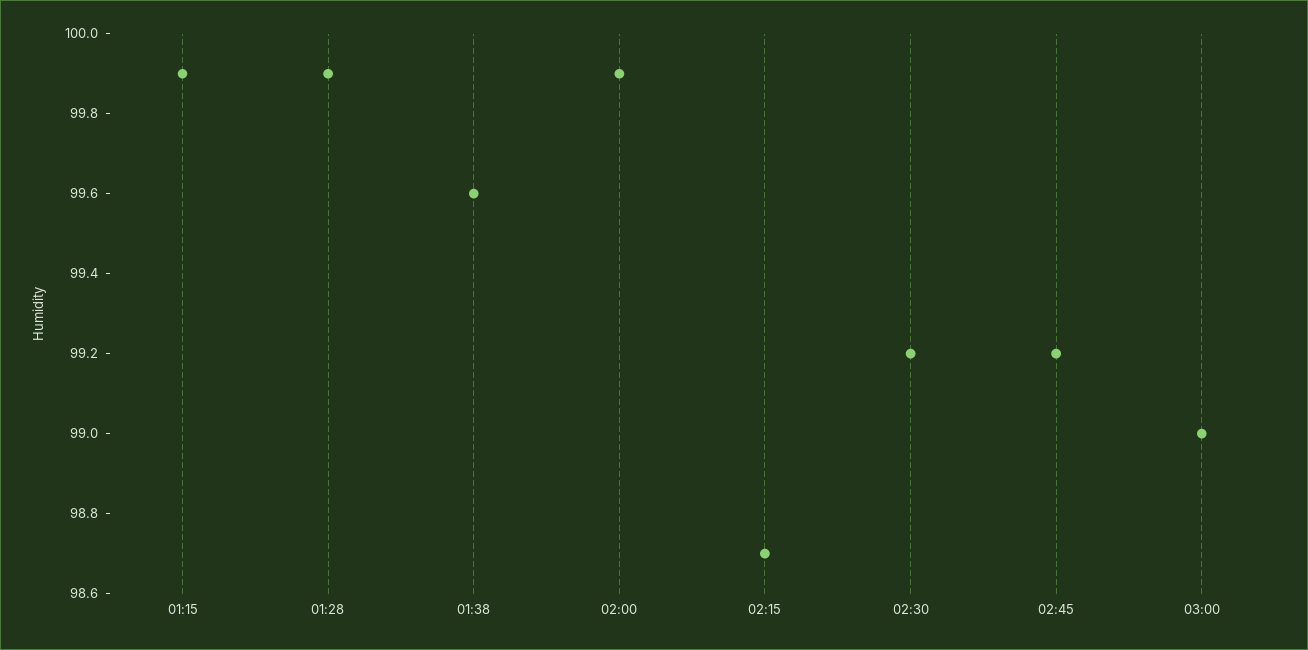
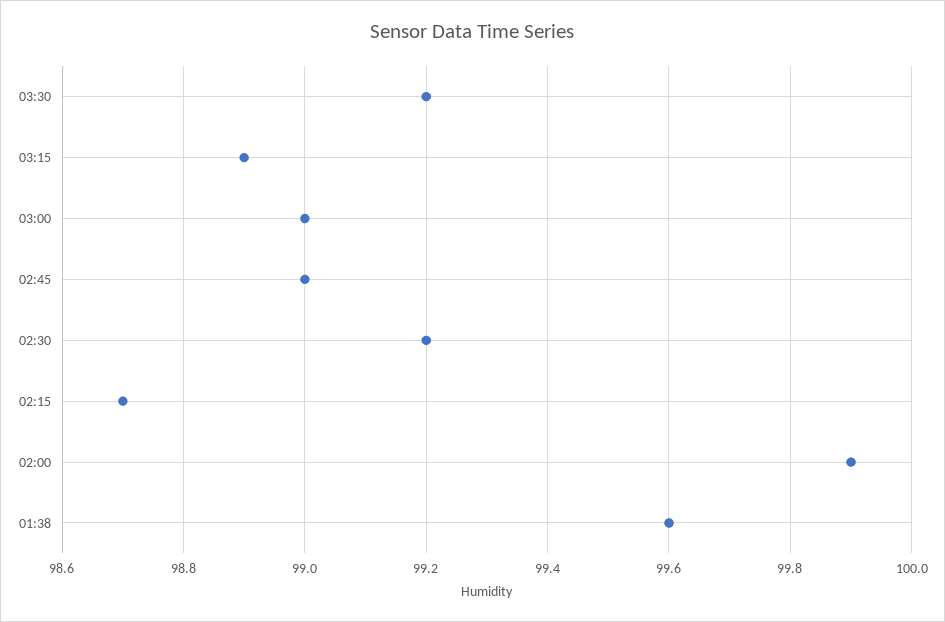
01:15: 99.9 -> none
01:28: 99.9 -> none
02:45: 99.2 -> 99
03:30: none -> 99.2
03:15: none -> 98.9

